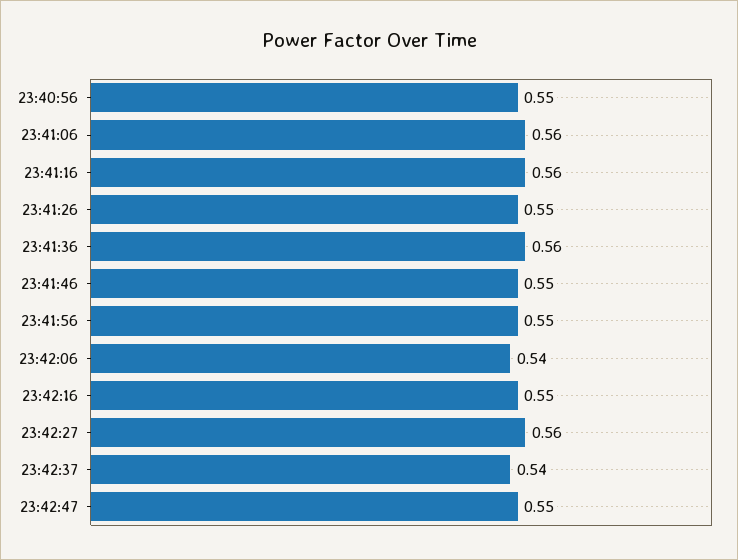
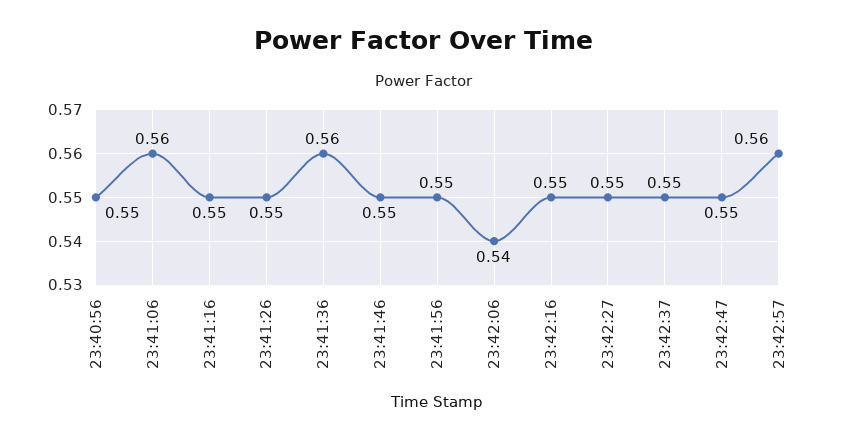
23:41:16: 0.56 -> 0.55
23:42:27: 0.56 -> 0.55
23:42:37: 0.54 -> 0.55
23:42:57: none -> 0.56

